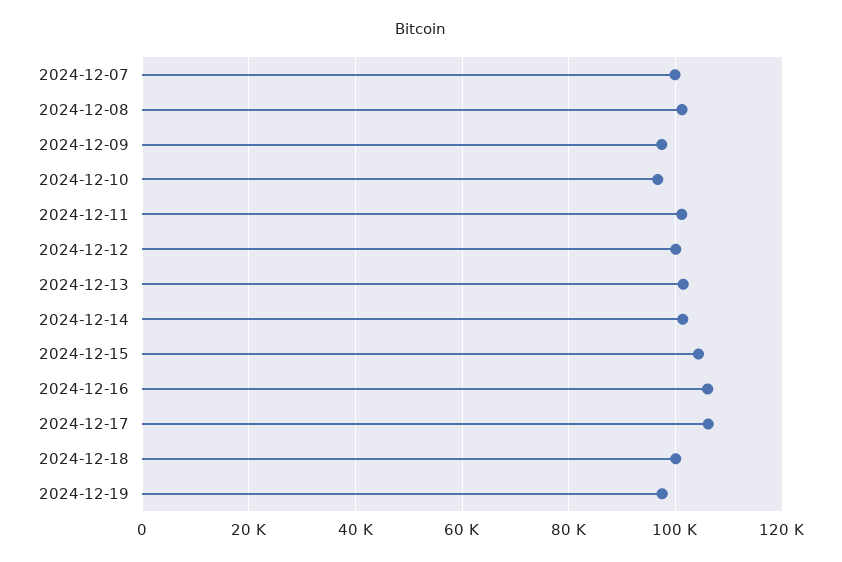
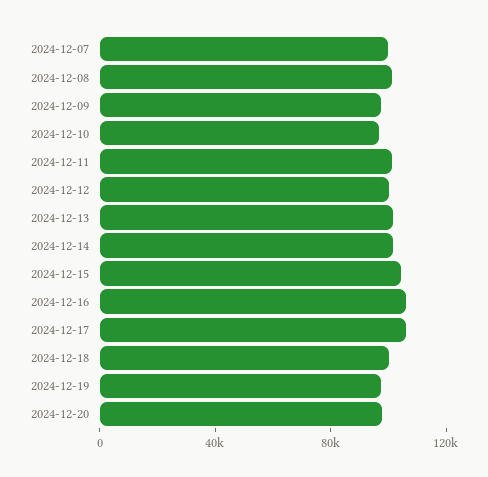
2024-12-20: none -> 100000

